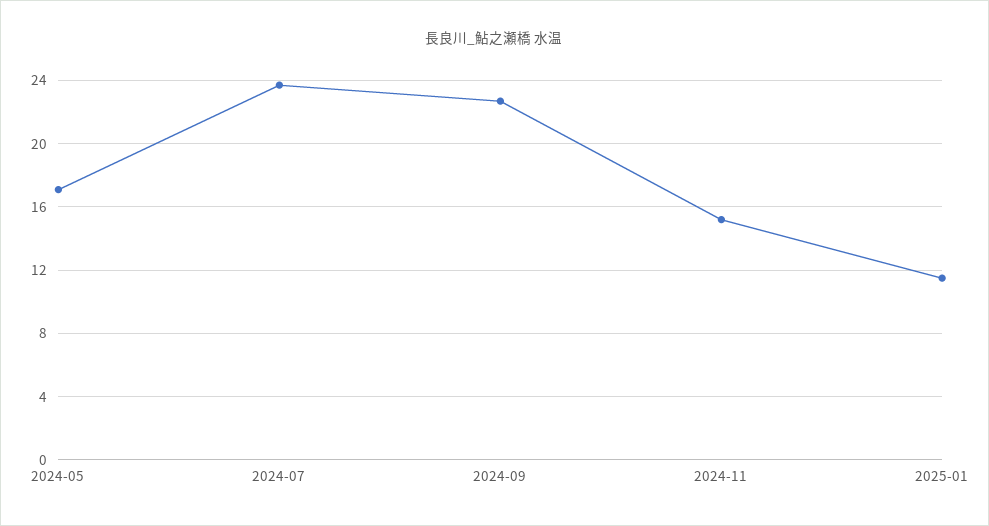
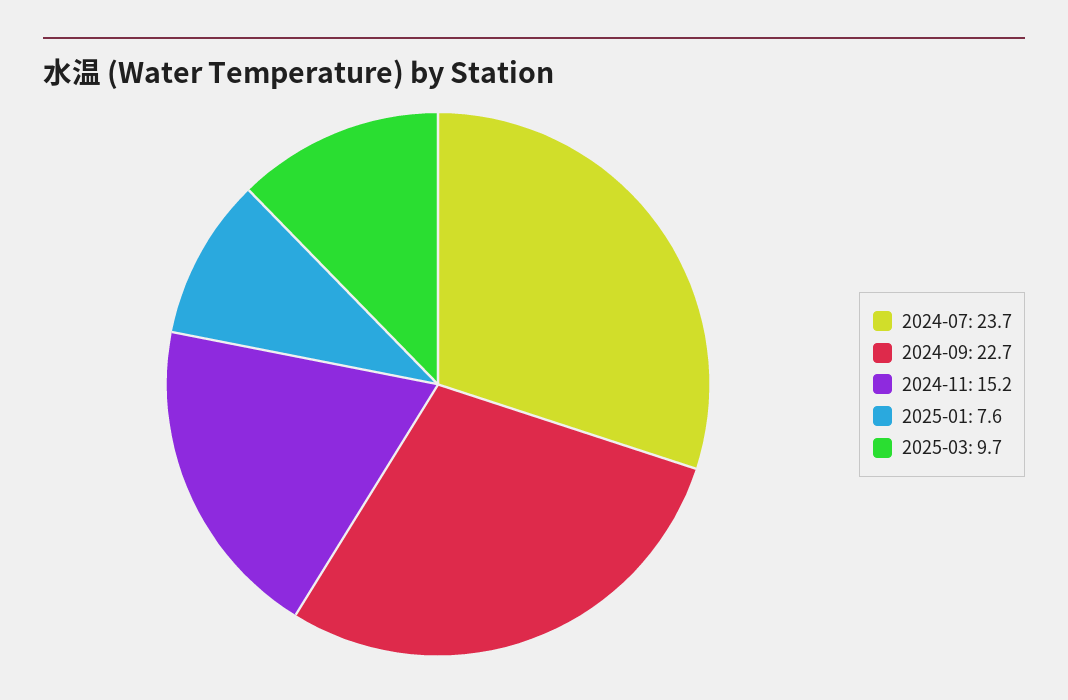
2024-05: 17 -> none
2025-01: 11.5 -> 7.6
2025-03: none -> 9.7

